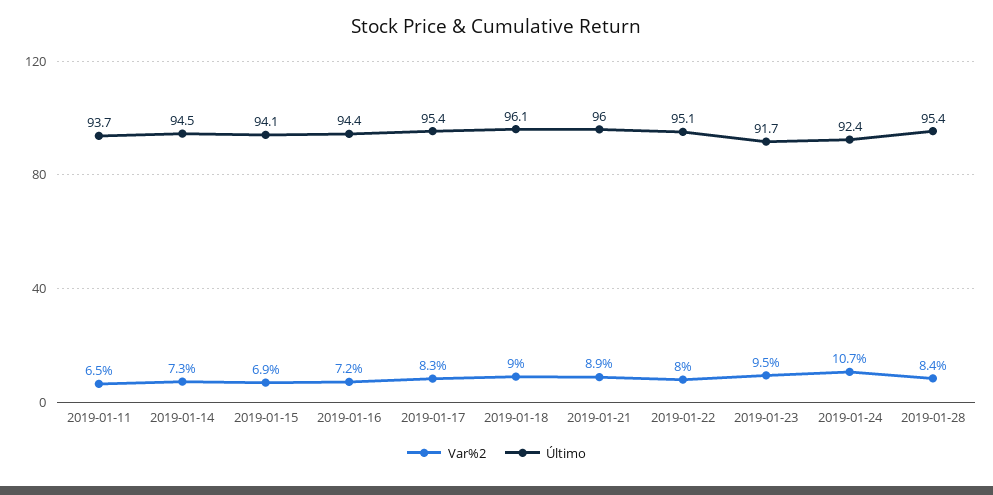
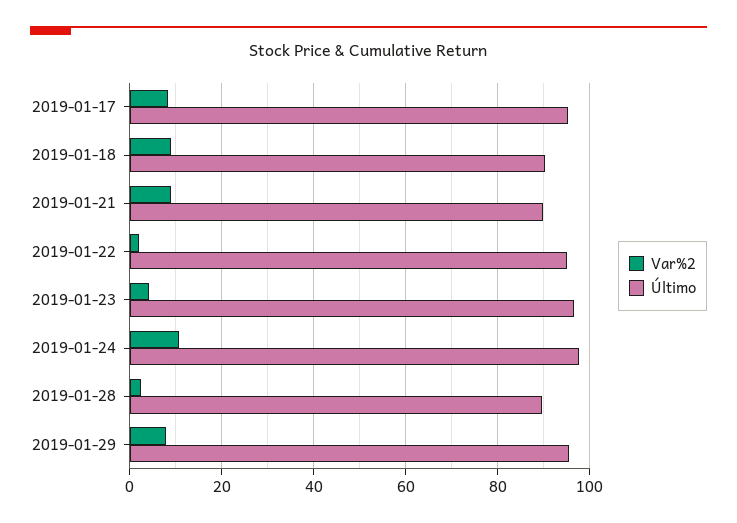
Var%2, 2019-01-11: 6.5 -> none
Último, 2019-01-11: 93.7 -> none
Var%2, 2019-01-14: 7.3 -> none
Último, 2019-01-14: 94.5 -> none
Var%2, 2019-01-15: 6.9 -> none
Último, 2019-01-15: 94.1 -> none
Var%2, 2019-01-16: 7.2 -> none
Último, 2019-01-16: 94.4 -> none
Último, 2019-01-18: 96.1 -> 90
Último, 2019-01-21: 96 -> 90
Var%2, 2019-01-22: 8 -> 2
Var%2, 2019-01-23: 9.5 -> 4
Último, 2019-01-23: 91.7 -> 96
Último, 2019-01-24: 92.4 -> 98
Var%2, 2019-01-28: 8.4 -> 2
Último, 2019-01-28: 95.4 -> 90
Var%2, 2019-01-29: none -> 8
Último, 2019-01-29: none -> 96

